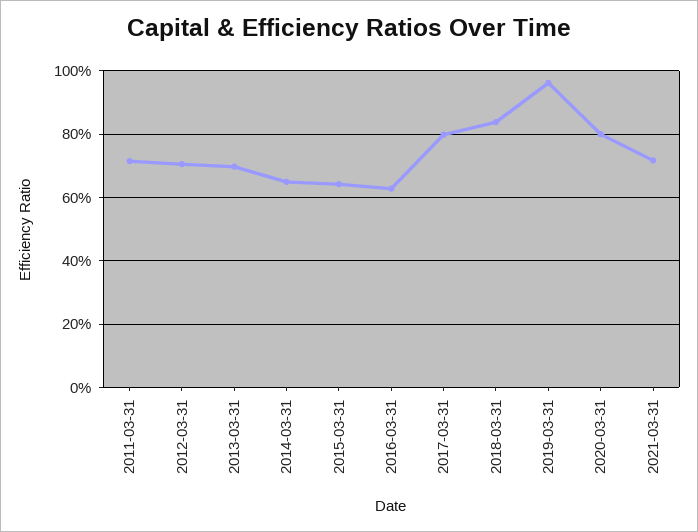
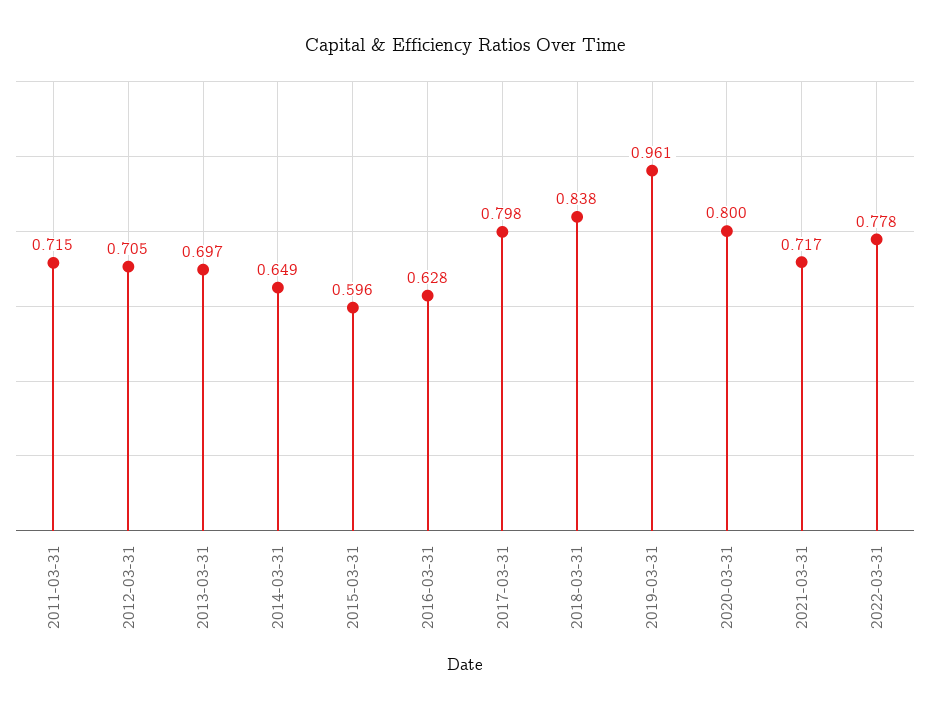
2015-03-31: 0.64 -> 0.596
2022-03-31: none -> 0.778

